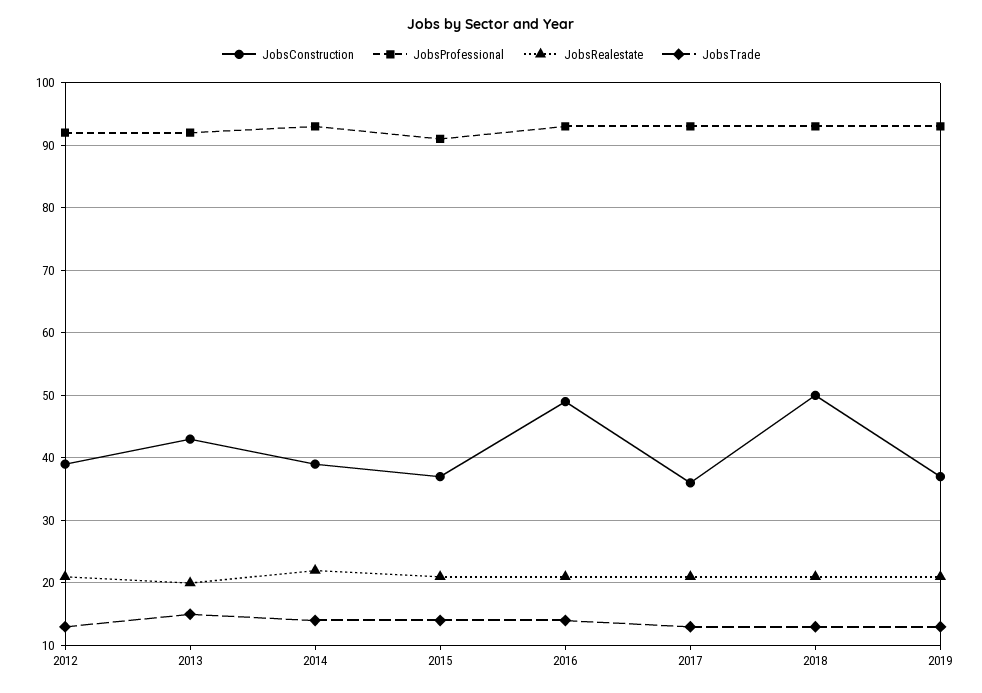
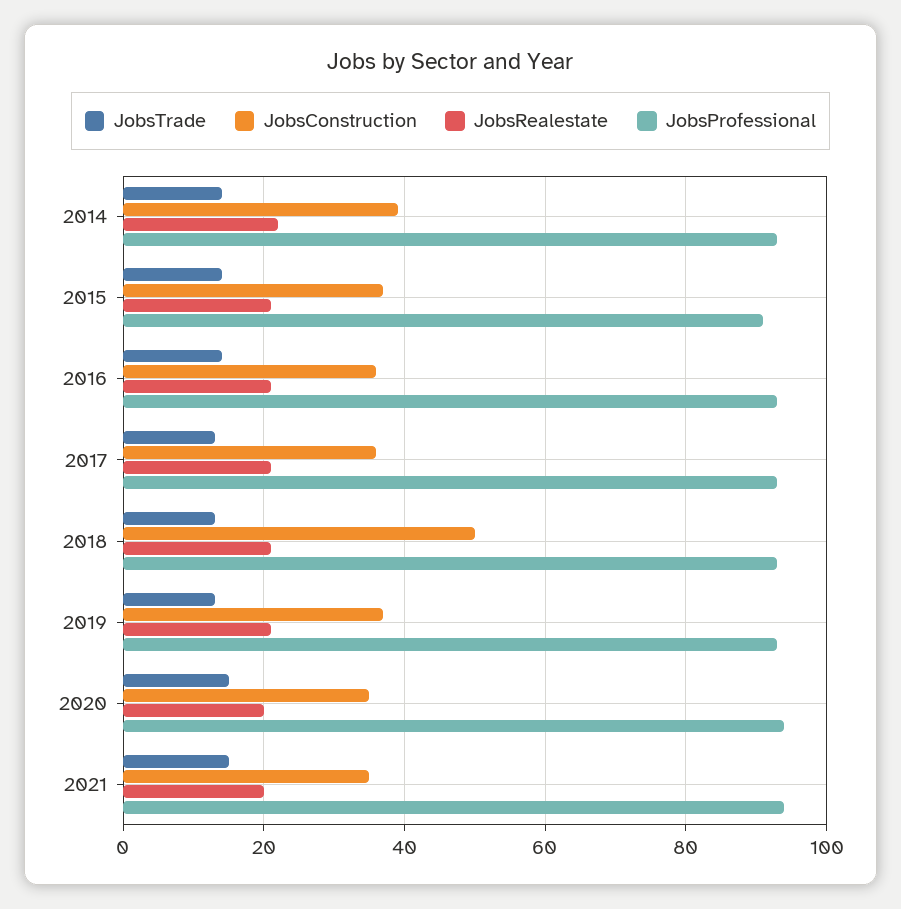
JobsConstruction, 2012: 39 -> none
JobsProfessional, 2012: 92 -> none
JobsRealestate, 2012: 21 -> none
JobsTrade, 2012: 13 -> none
JobsConstruction, 2013: 43 -> none
JobsProfessional, 2013: 92 -> none
JobsRealestate, 2013: 20 -> none
JobsTrade, 2013: 15 -> none
JobsConstruction, 2016: 49 -> 35
JobsTrade, 2020: none -> 15
JobsConstruction, 2020: none -> 35
JobsRealestate, 2020: none -> 20
JobsProfessional, 2020: none -> 95
JobsTrade, 2021: none -> 15
JobsConstruction, 2021: none -> 35
JobsRealestate, 2021: none -> 20
JobsProfessional, 2021: none -> 95

